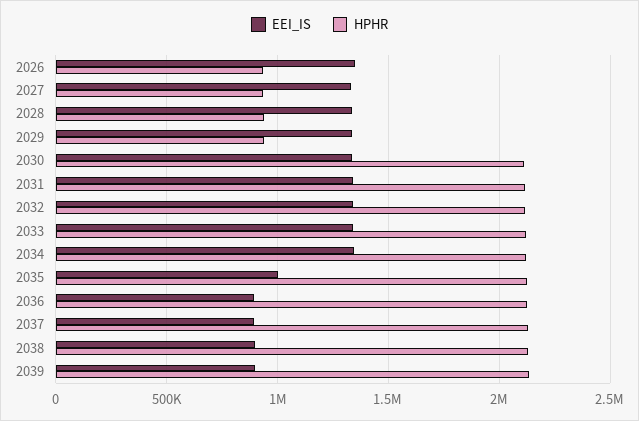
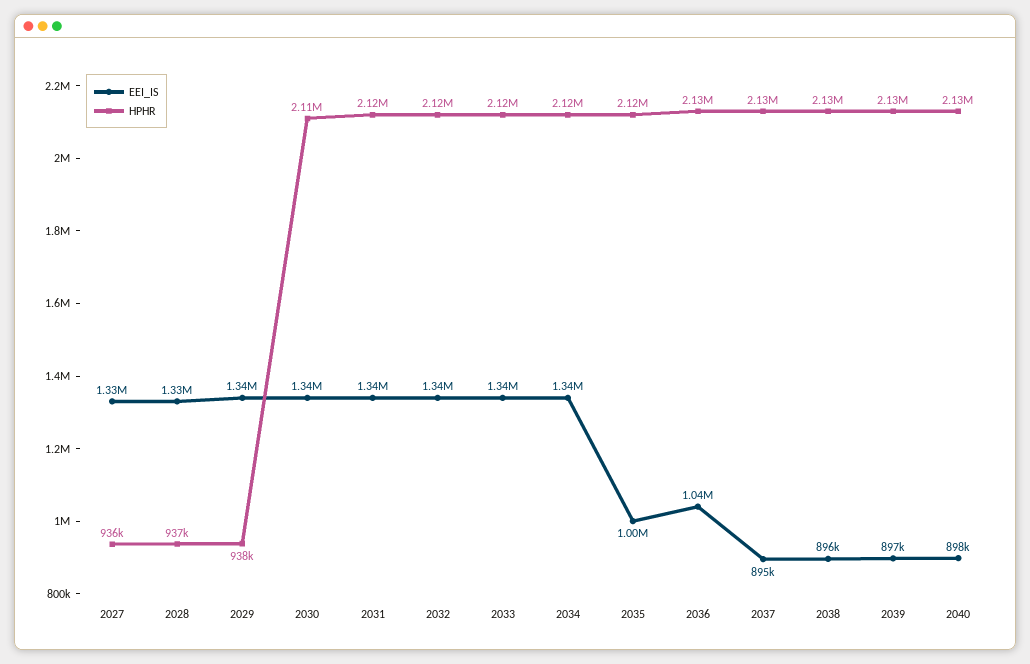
EEI_IS, 2026: 1350000 -> none
HPHR, 2026: 950000 -> none
EEI_IS, 2036: 900000 -> 1040000
EEI_IS, 2040: none -> 898000
HPHR, 2040: none -> 2130000

